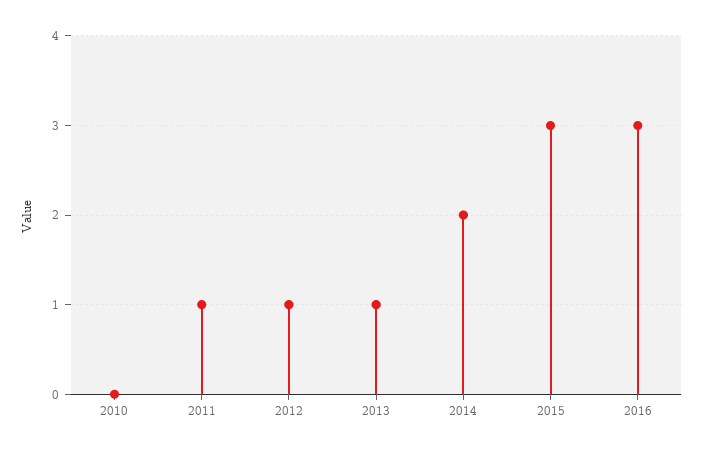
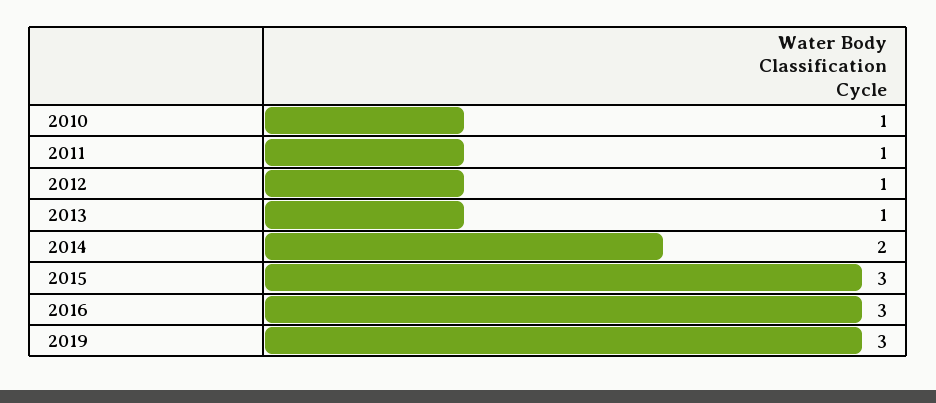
2010: 0 -> 1
2019: none -> 3

